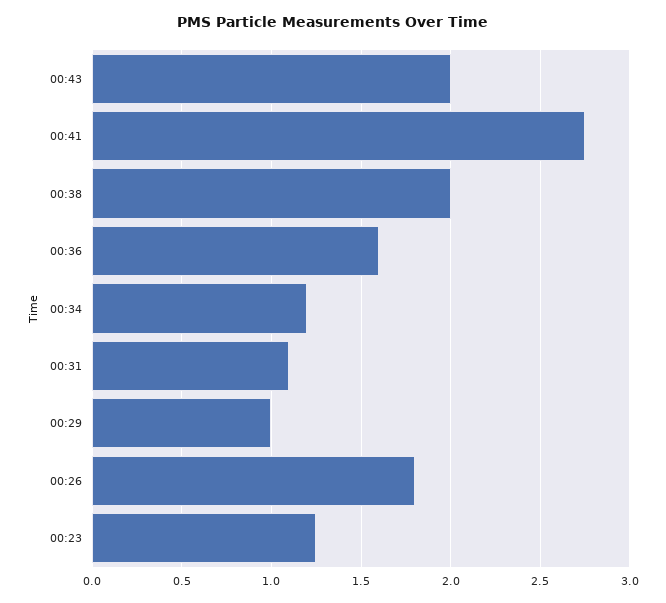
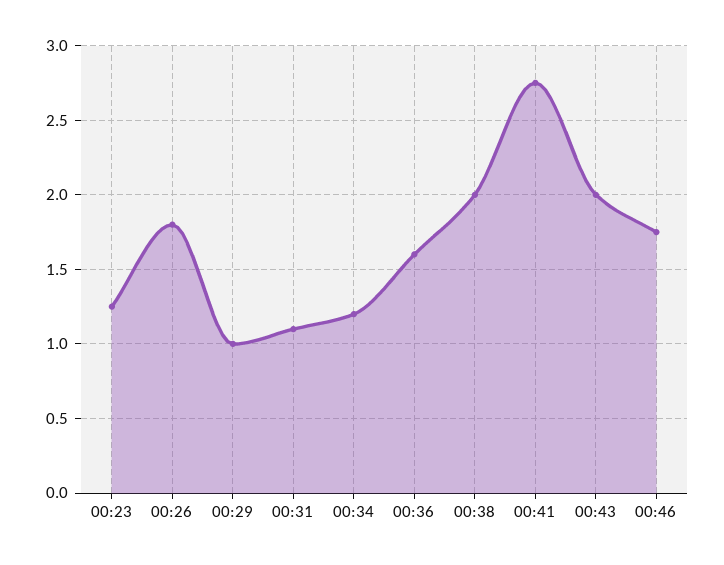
00:46: none -> 1.75

